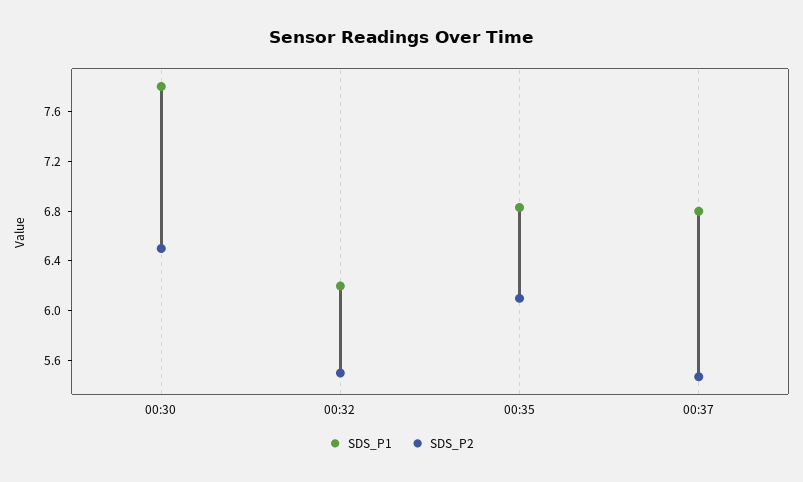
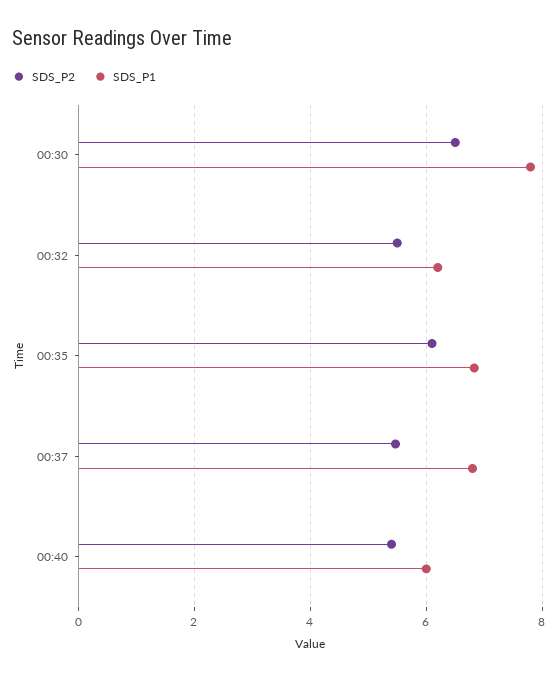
SDS_P2, 00:40: none -> 5.4
SDS_P1, 00:40: none -> 6

